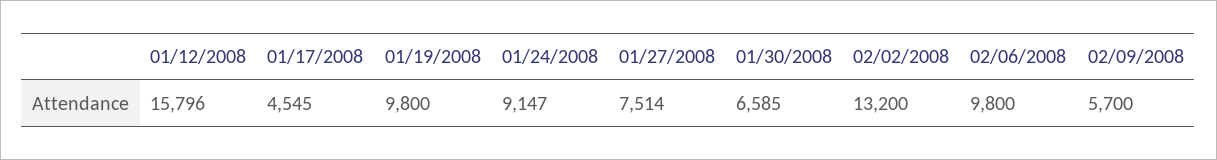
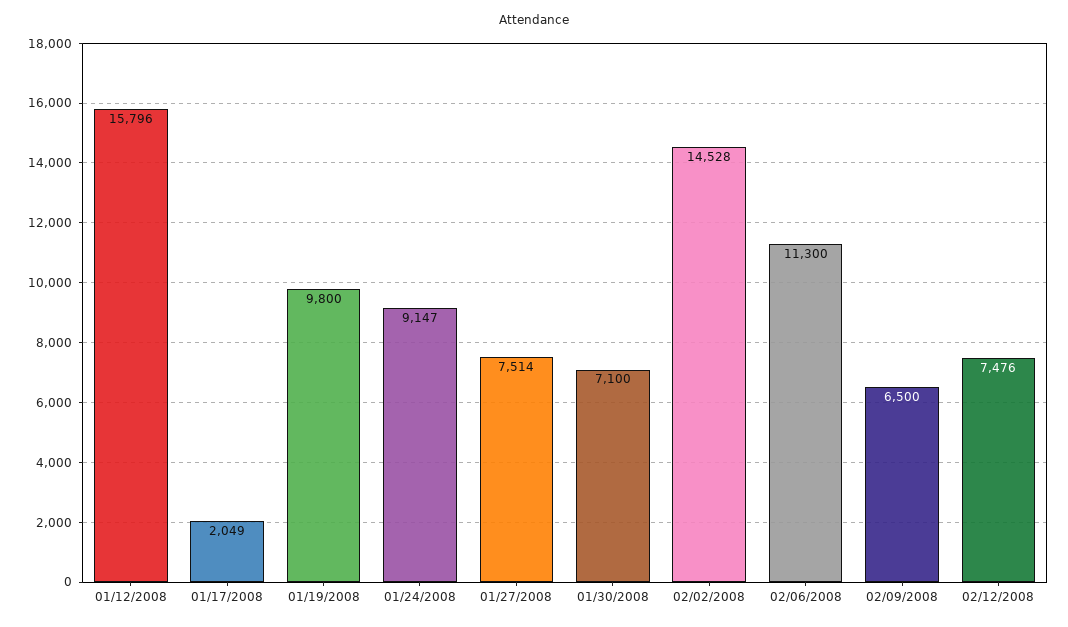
01/17/2008: 4545 -> 2049
01/30/2008: 6585 -> 7100
02/02/2008: 13200 -> 14528
02/06/2008: 9800 -> 11300
02/09/2008: 5700 -> 6500
02/12/2008: none -> 7476

